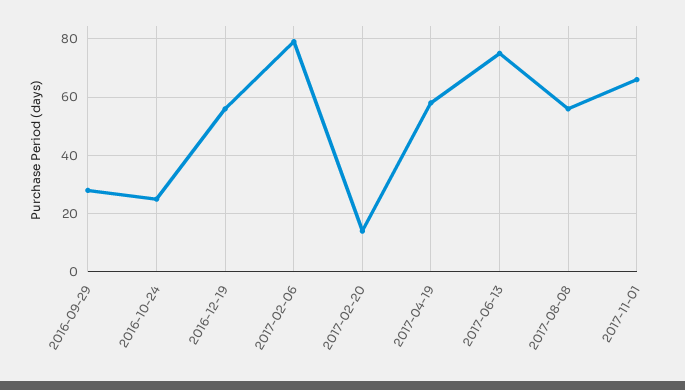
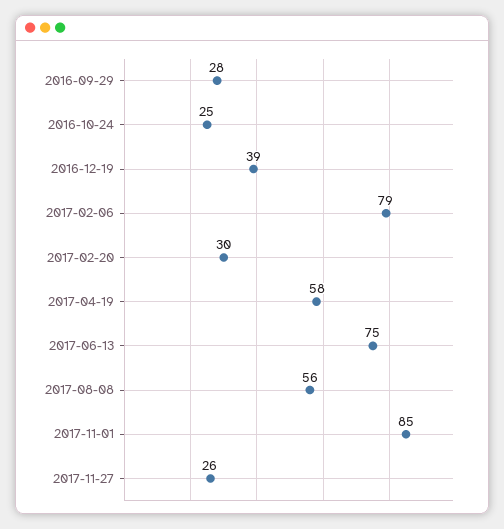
2016-12-19: 55 -> 39
2017-02-20: 15 -> 30
2017-11-01: 65 -> 85
2017-11-27: none -> 26

